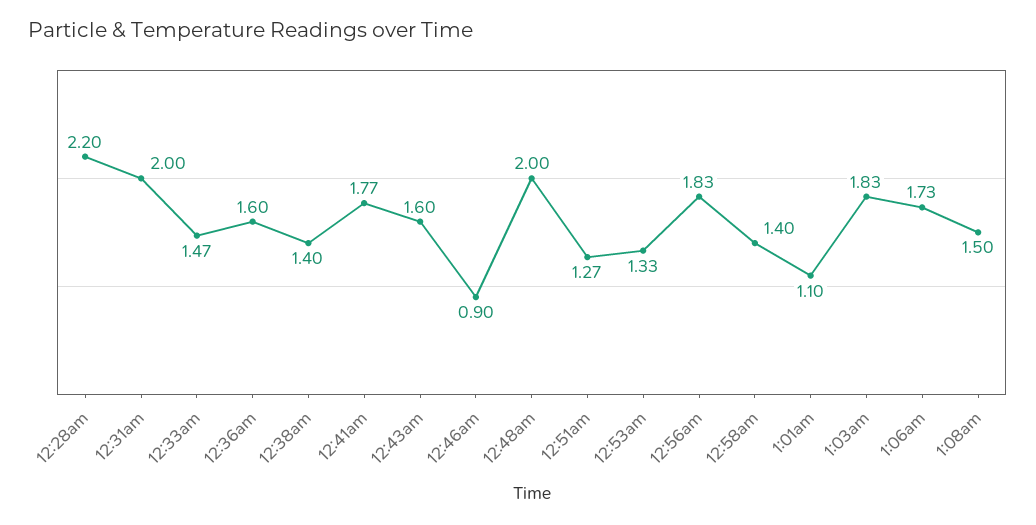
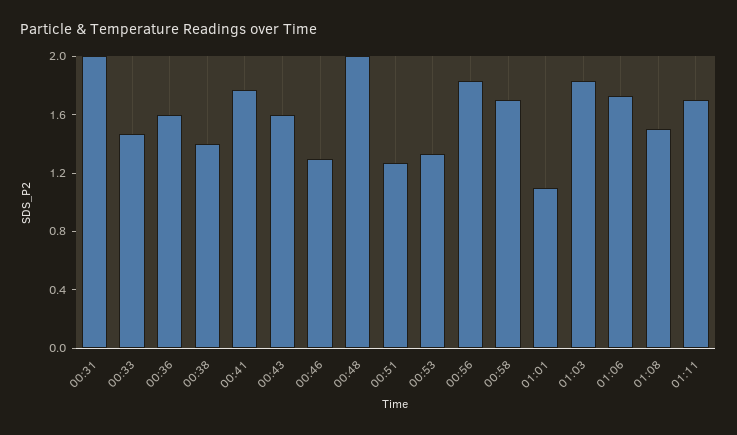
12:28am: 2.2 -> none
12:46am: 0.9 -> 1.3
12:58am: 1.4 -> 1.7
01:11: none -> 1.7

